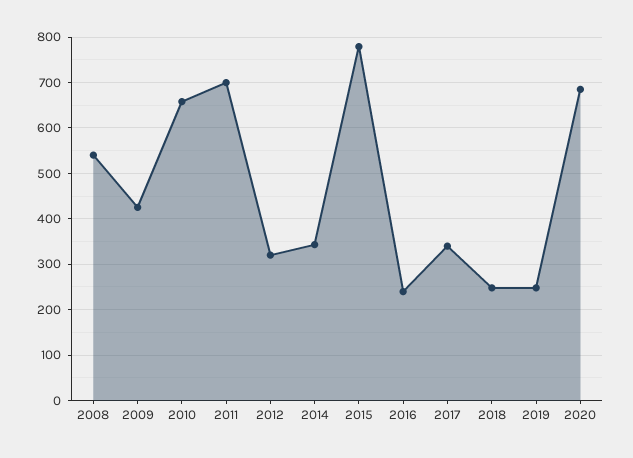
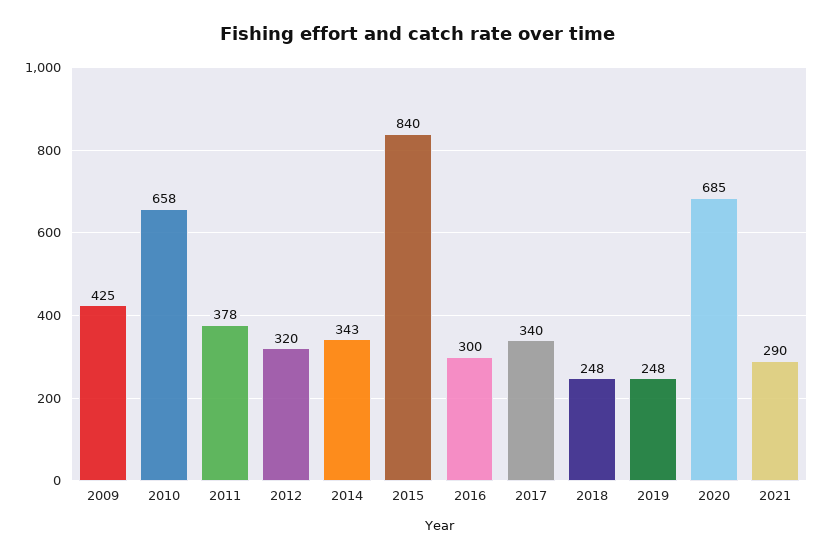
2008: 540 -> none
2011: 700 -> 378
2015: 780 -> 840
2016: 240 -> 300
2021: none -> 290

